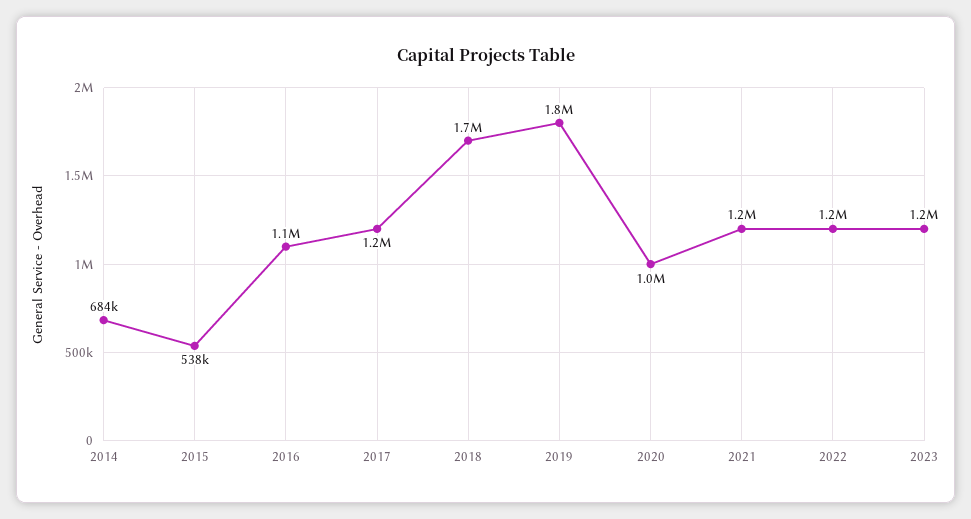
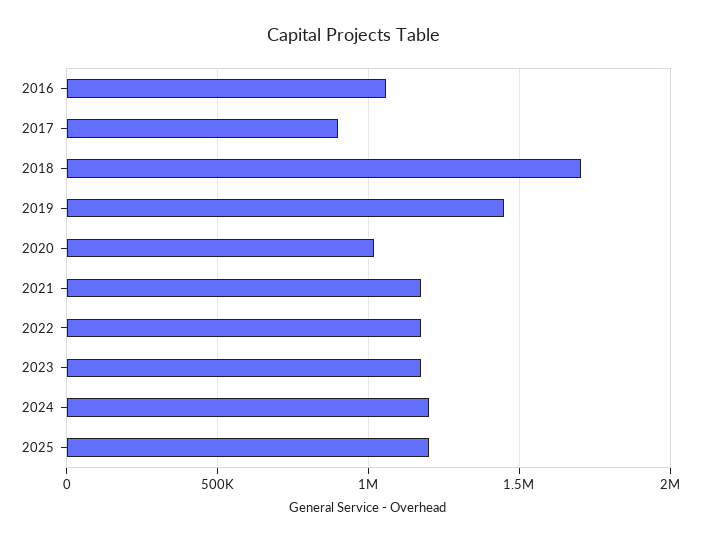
2014: 684000 -> none
2015: 538000 -> none
2017: 1200000 -> 900000
2019: 1800000 -> 1450000
2024: none -> 1200000
2025: none -> 1200000

